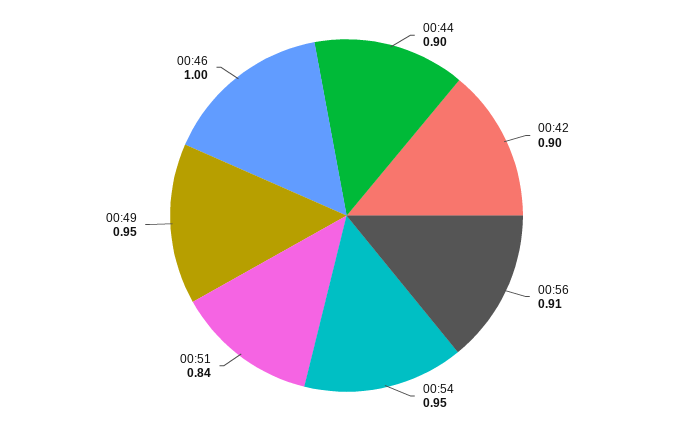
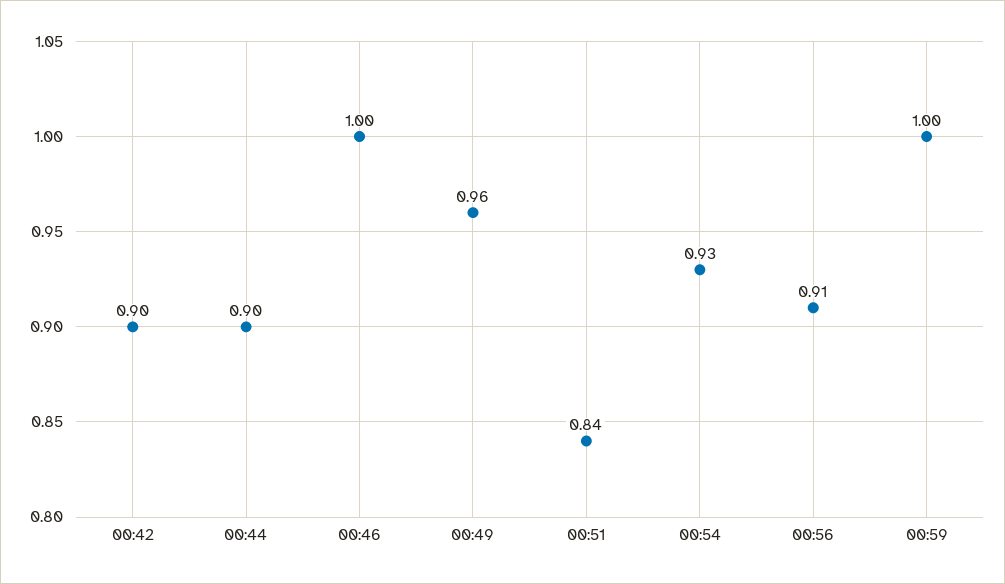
00:54: 0.95 -> 0.93
00:49: 0.95 -> 0.96
00:59: none -> 1

